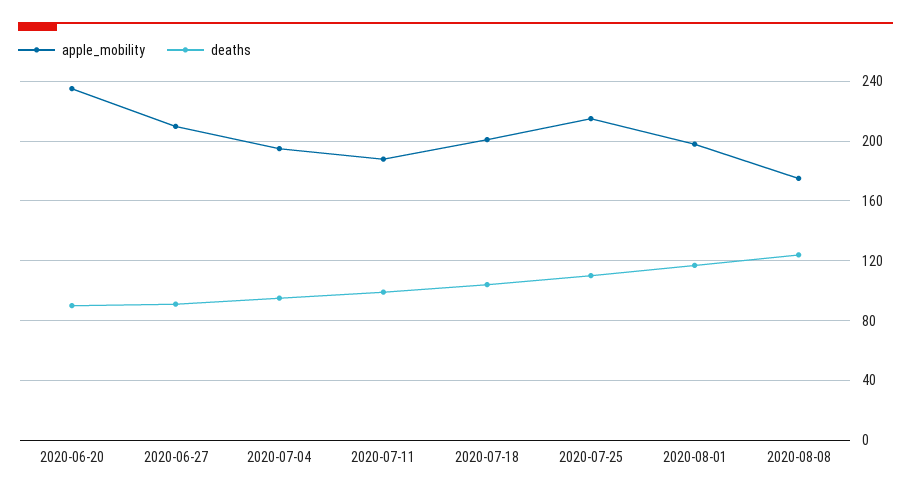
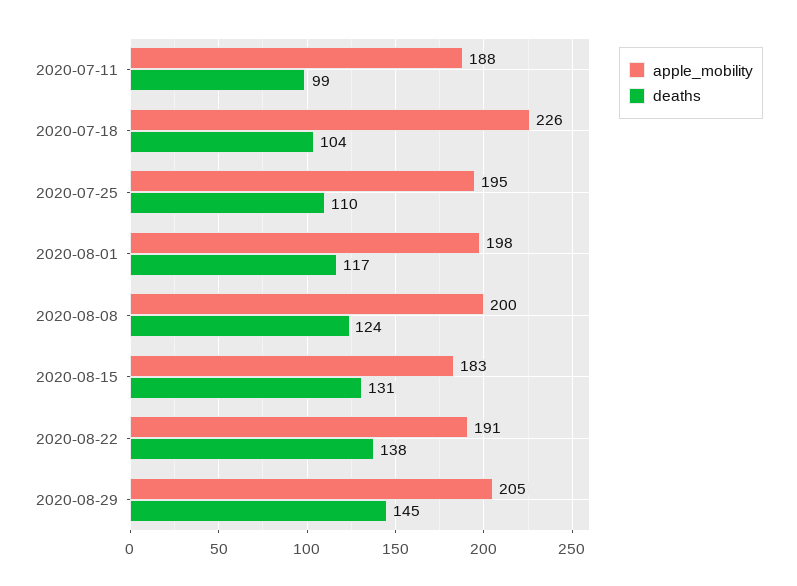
apple_mobility, 2020-06-20: 235 -> none
deaths, 2020-06-20: 90 -> none
apple_mobility, 2020-06-27: 210 -> none
deaths, 2020-06-27: 90 -> none
apple_mobility, 2020-07-04: 195 -> none
deaths, 2020-07-04: 95 -> none
apple_mobility, 2020-07-18: 200 -> 226
apple_mobility, 2020-07-25: 215 -> 195
apple_mobility, 2020-08-08: 175 -> 200
apple_mobility, 2020-08-15: none -> 183
deaths, 2020-08-15: none -> 131
apple_mobility, 2020-08-22: none -> 191
deaths, 2020-08-22: none -> 138
apple_mobility, 2020-08-29: none -> 205
deaths, 2020-08-29: none -> 145

